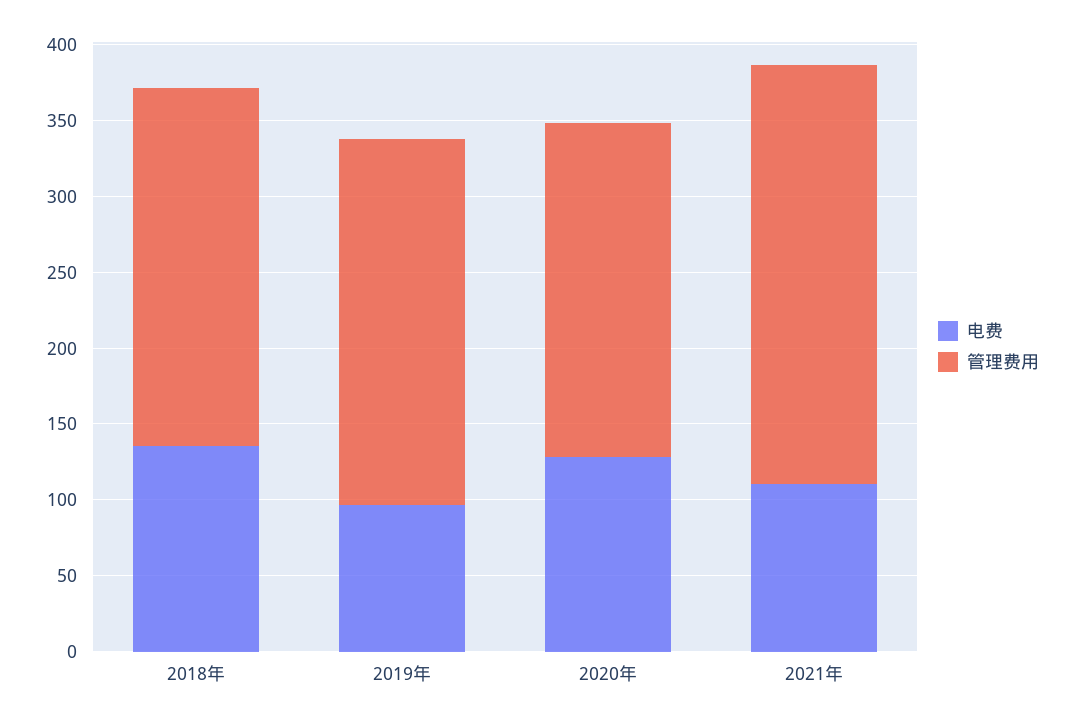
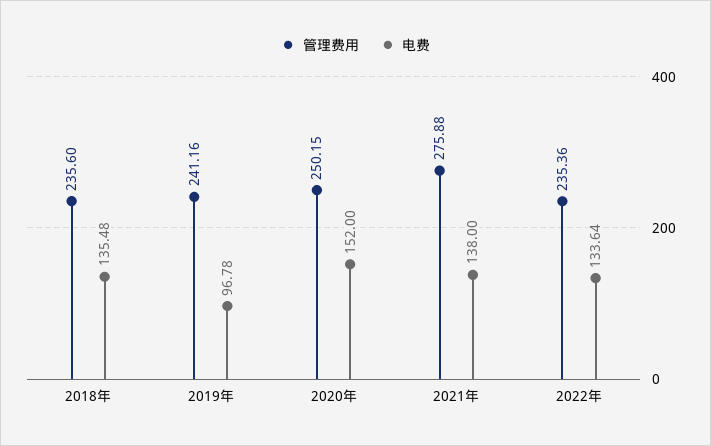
电费, 2020年: 130 -> 152
管理费用, 2020年: 220 -> 250.15
电费, 2021年: 110 -> 138
管理费用, 2022年: none -> 235.36
电费, 2022年: none -> 133.64

